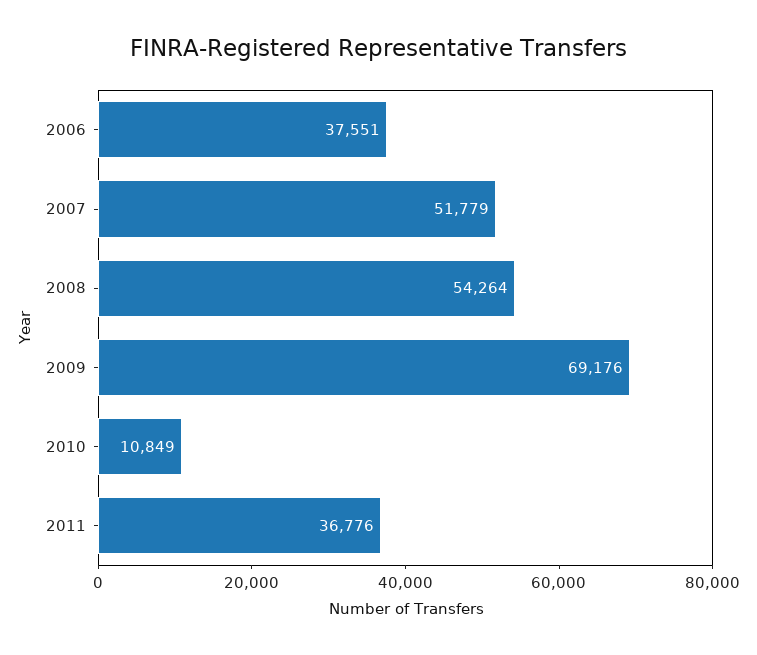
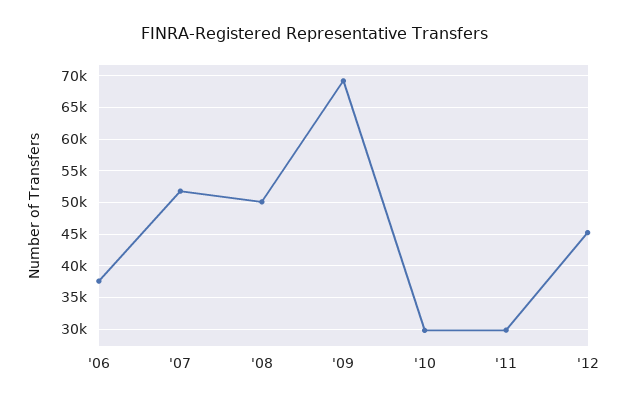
2008: 54264 -> 50000
2010: 10849 -> 30000
2011: 36776 -> 30000
'12: none -> 45000

